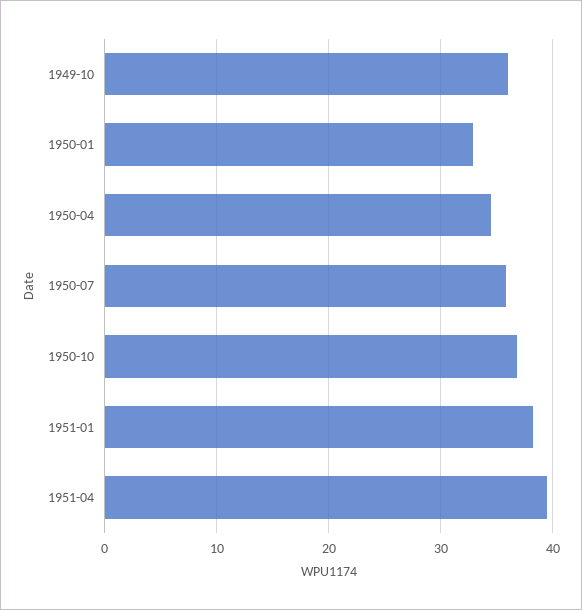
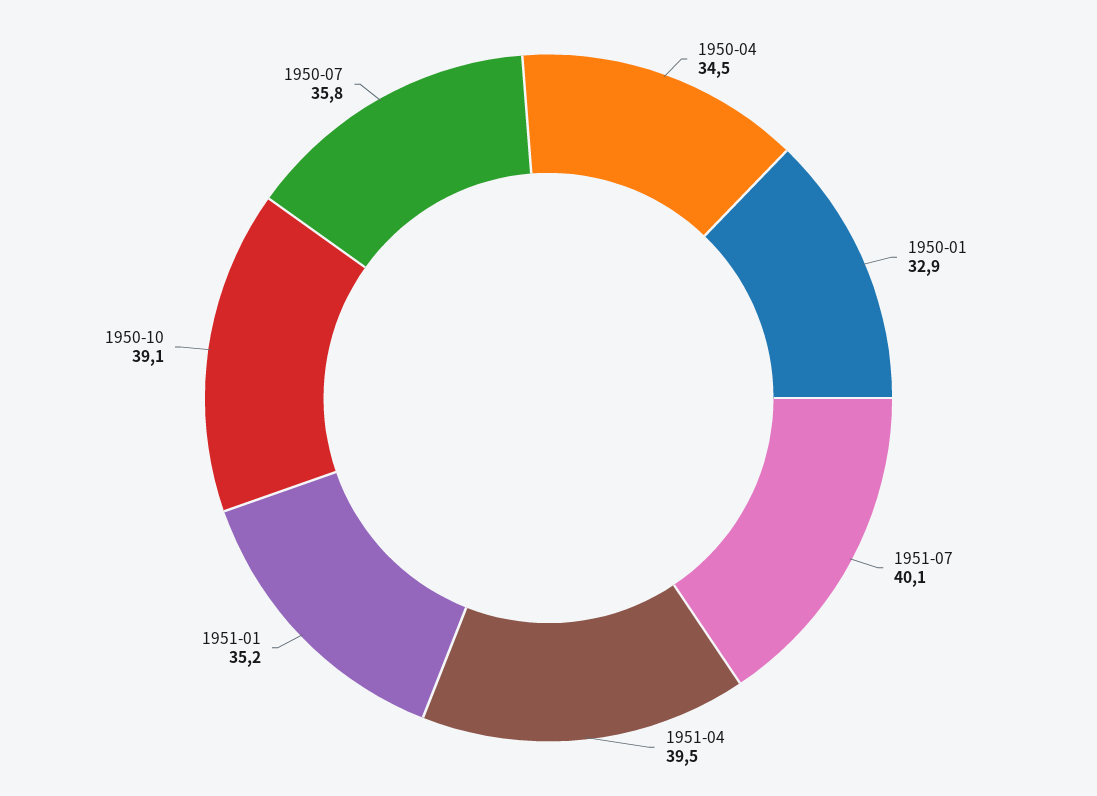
1949-10: 36 -> none
1950-10: 37 -> 39.1
1951-01: 38 -> 35.2
1951-07: none -> 40.1

